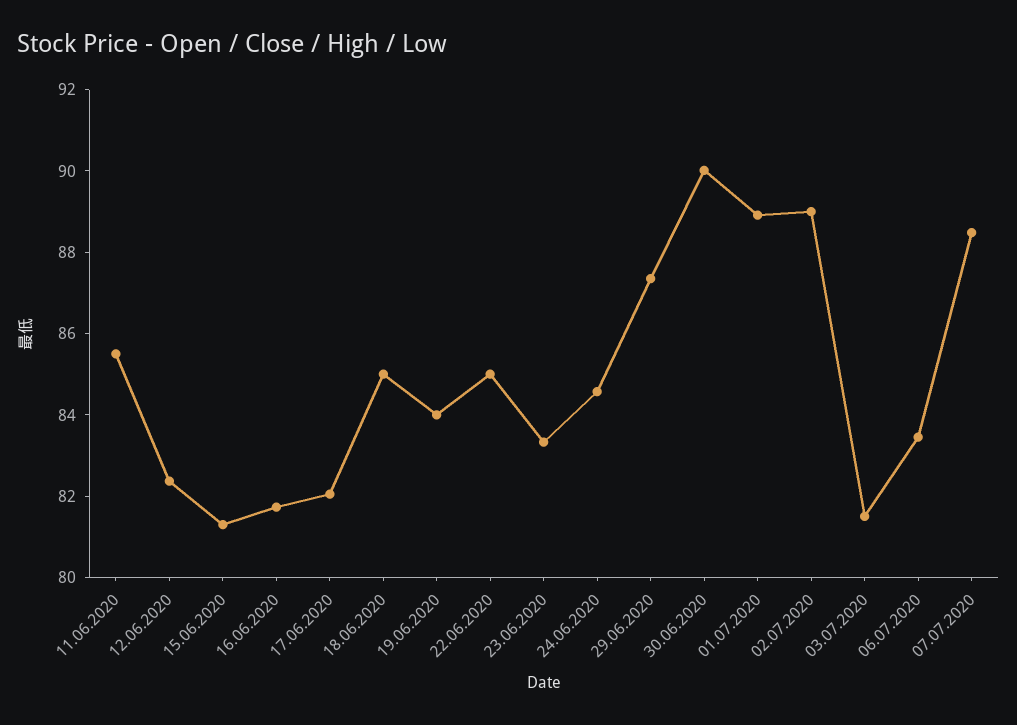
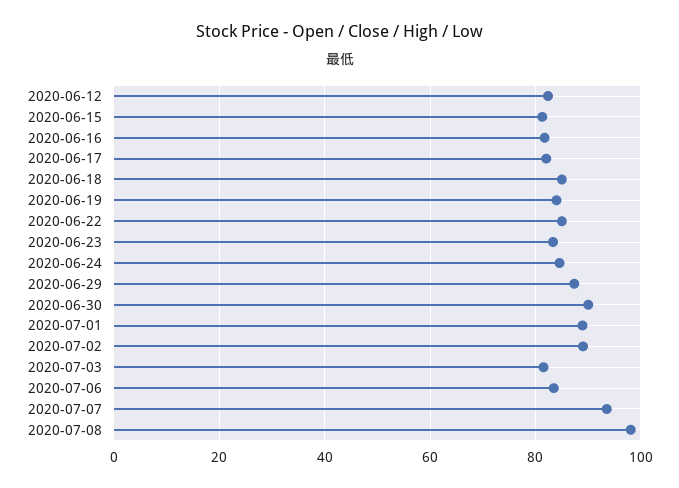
11.06.2020: 85.5 -> none
07.07.2020: 88.5 -> 94
2020-07-08: none -> 98

